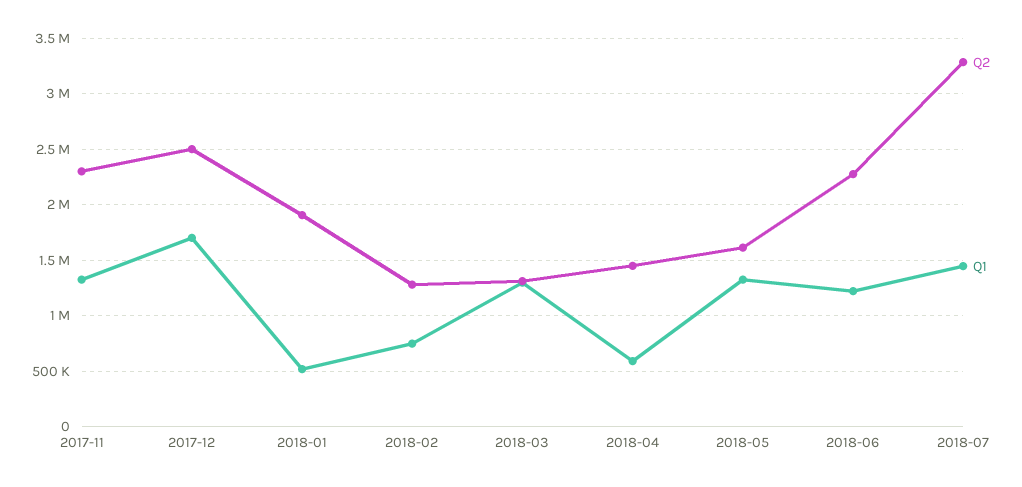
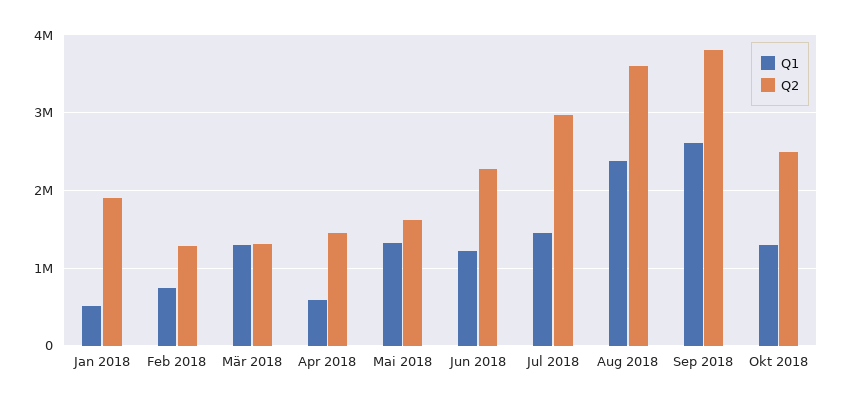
Q2, 2017-11: 2300000 -> none
Q1, 2017-11: 1300000 -> none
Q2, 2017-12: 2500000 -> none
Q1, 2017-12: 1700000 -> none
Q2, 2018-07: 3300000 -> 3000000
Q1, Aug 2018: none -> 2400000
Q2, Aug 2018: none -> 3600000
Q1, Sep 2018: none -> 2600000
Q2, Sep 2018: none -> 3800000
Q1, Okt 2018: none -> 1300000
Q2, Okt 2018: none -> 2500000

